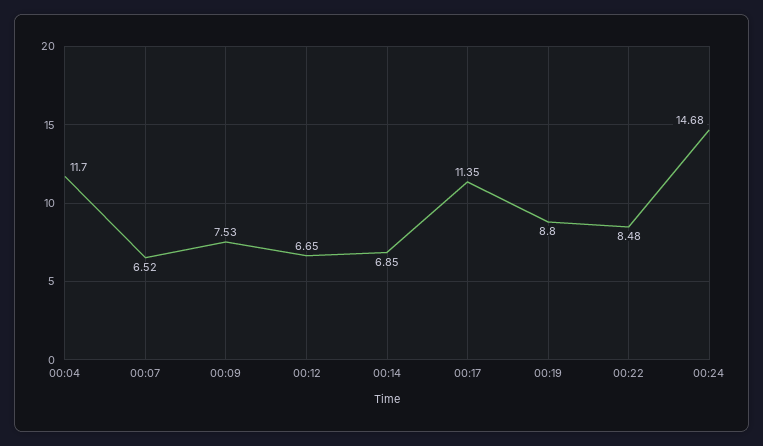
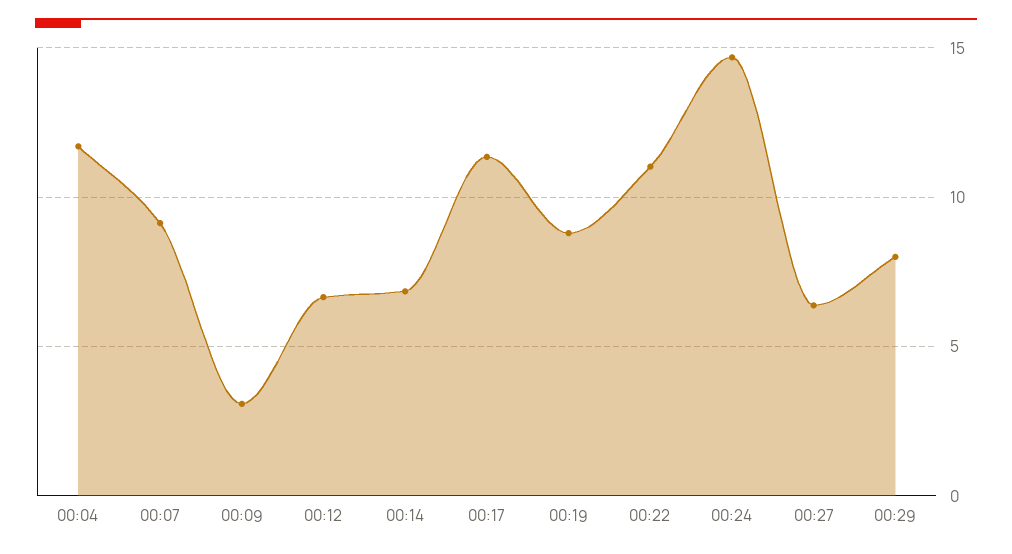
00:07: 6.52 -> 9
00:09: 7.53 -> 3
00:22: 8.48 -> 11
00:27: none -> 6.5
00:29: none -> 8

